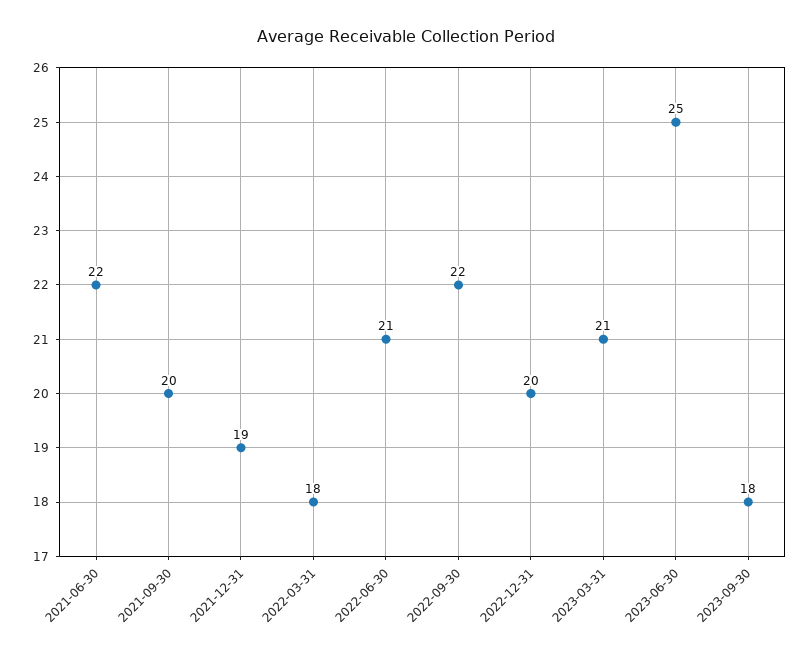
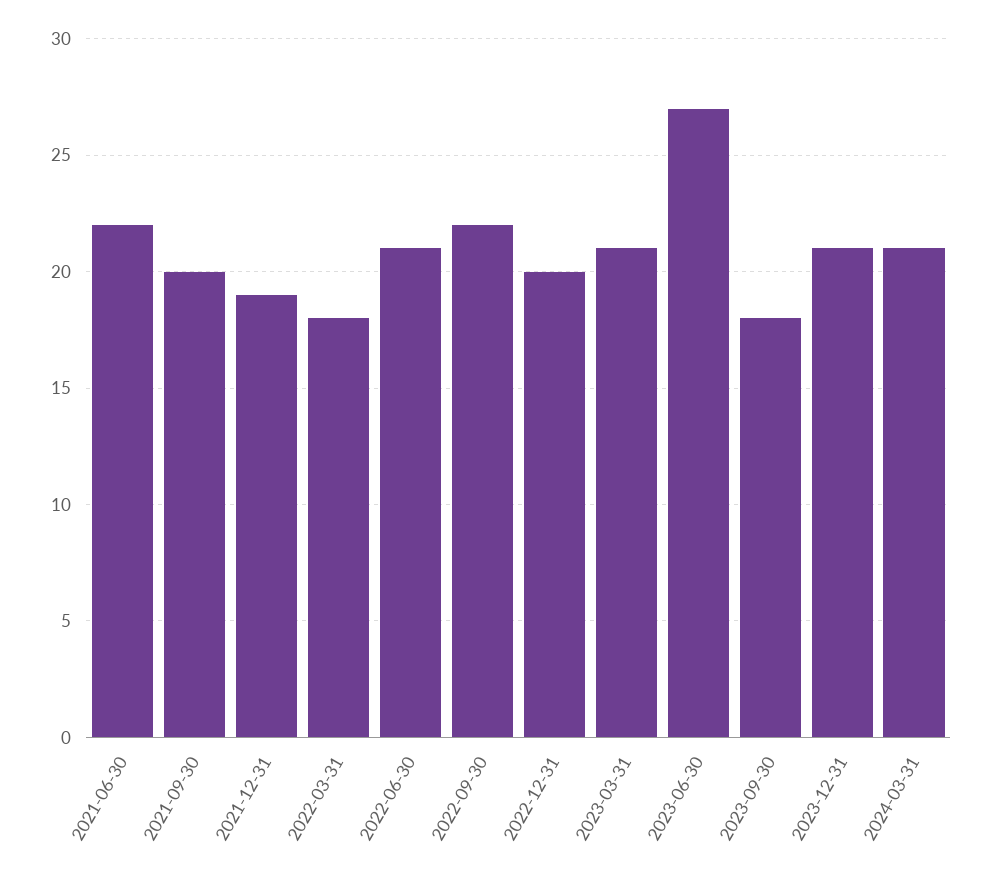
2023-06-30: 25 -> 27
2023-12-31: none -> 21
2024-03-31: none -> 21

